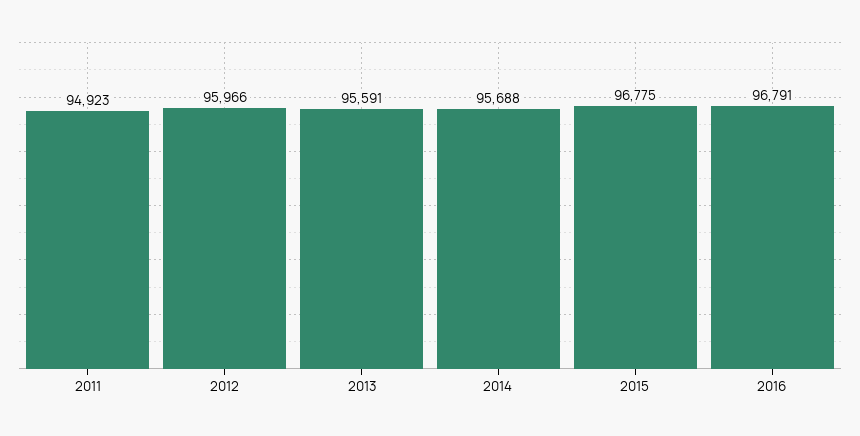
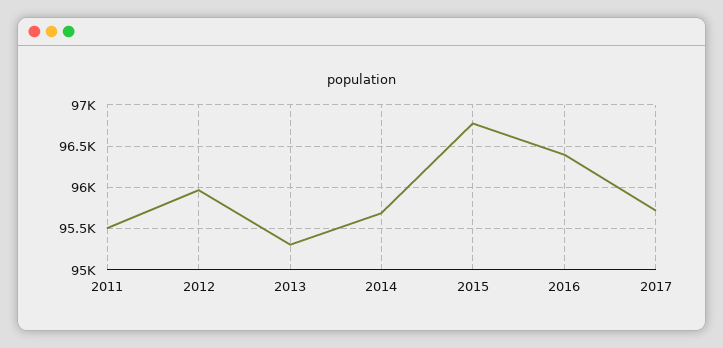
2011: 94923 -> 95500
2013: 95591 -> 95300
2016: 96791 -> 96400
2017: none -> 95700

